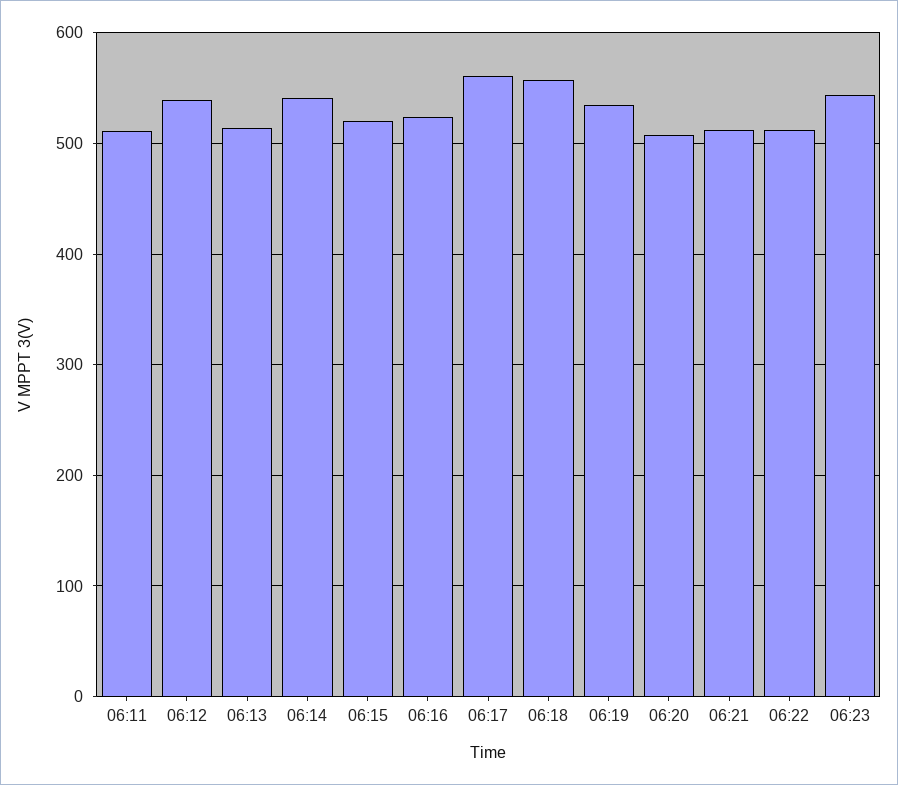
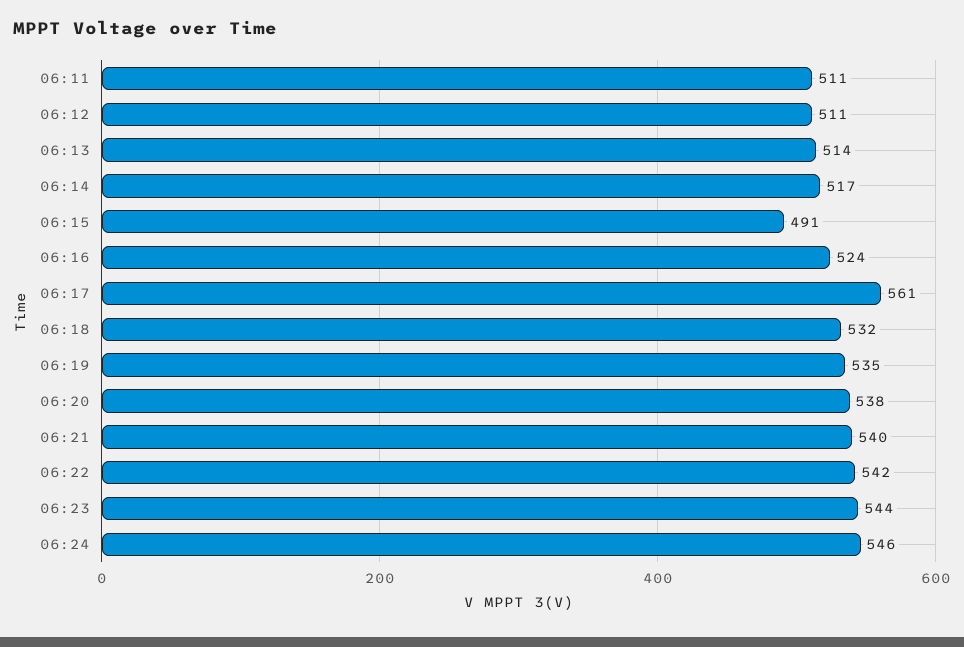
06:12: 540 -> 511
06:14: 540 -> 517
06:15: 520 -> 491
06:18: 560 -> 532
06:20: 510 -> 538
06:21: 510 -> 540
06:22: 510 -> 542
06:24: none -> 546

